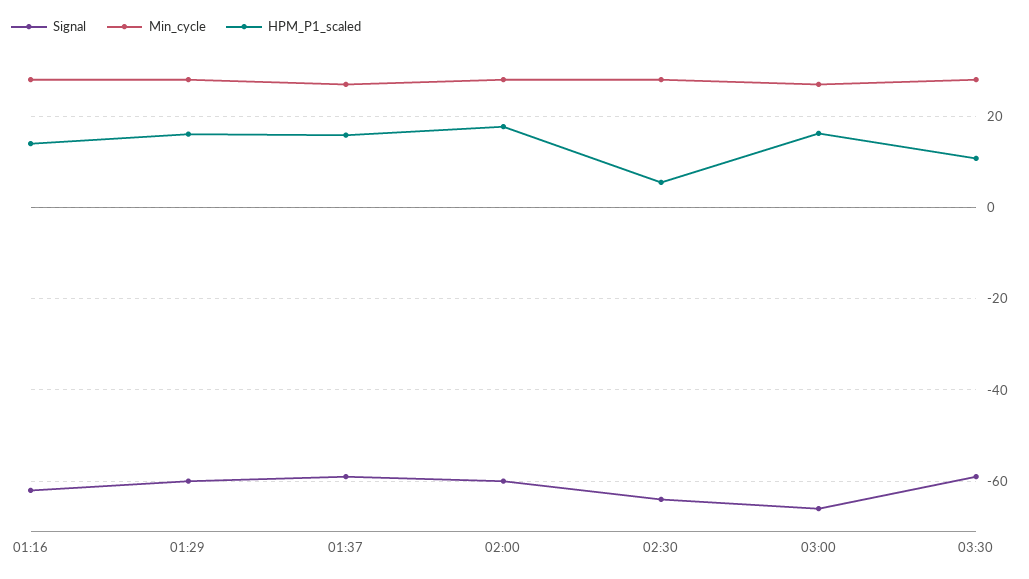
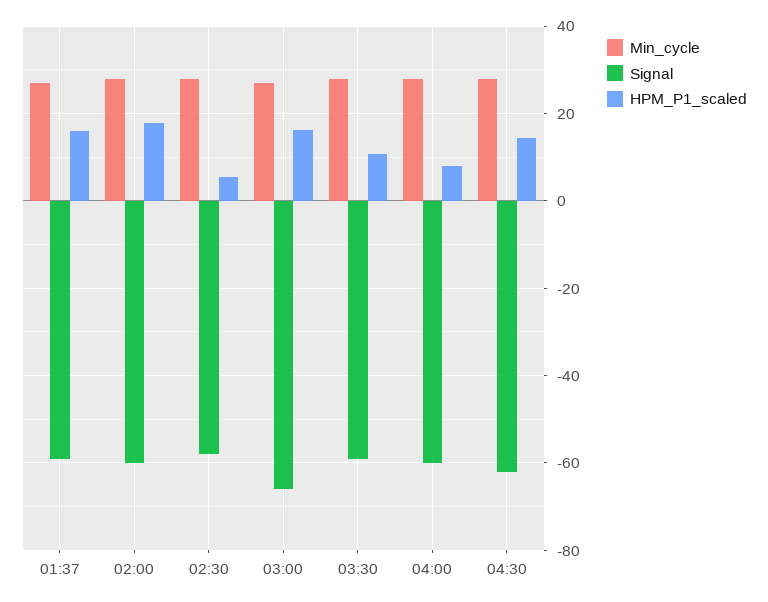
Signal, 01:16: -62 -> none
Min_cycle, 01:16: 28 -> none
HPM_P1_scaled, 01:16: 14 -> none
Signal, 01:29: -60 -> none
Min_cycle, 01:29: 28 -> none
HPM_P1_scaled, 01:29: 16 -> none
Signal, 02:30: -64 -> -58
Min_cycle, 04:00: none -> 28
Signal, 04:00: none -> -60
HPM_P1_scaled, 04:00: none -> 8
Min_cycle, 04:30: none -> 28
Signal, 04:30: none -> -62
HPM_P1_scaled, 04:30: none -> 14

